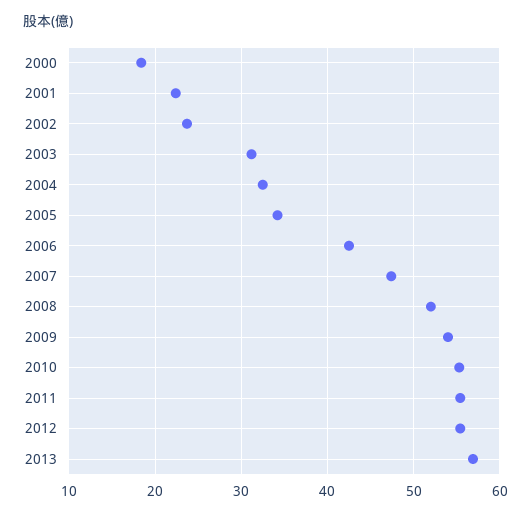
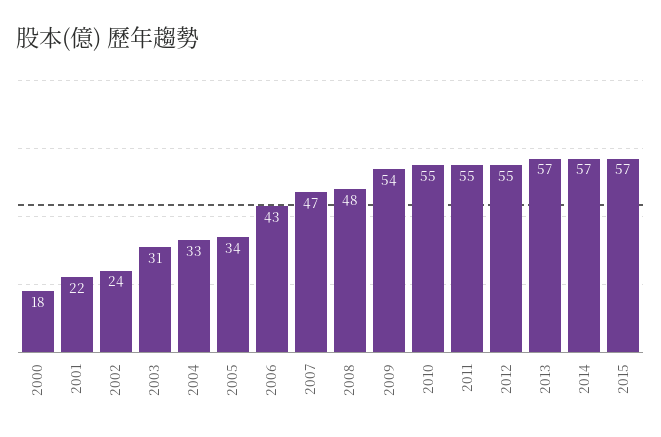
2008: 52 -> 48
2014: none -> 57
2015: none -> 57

